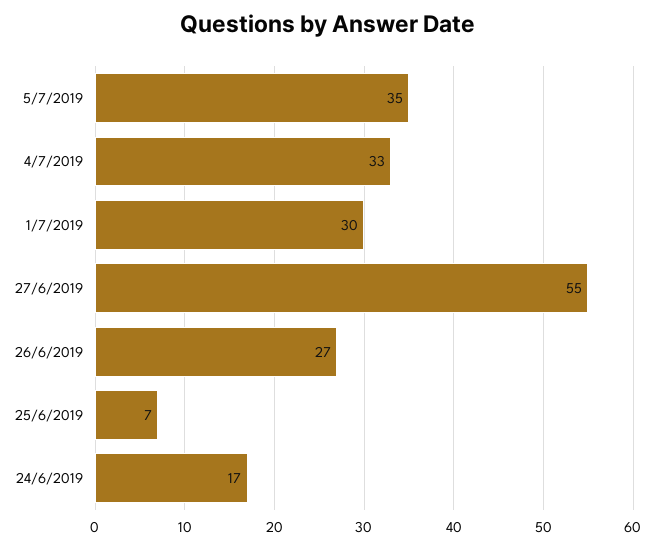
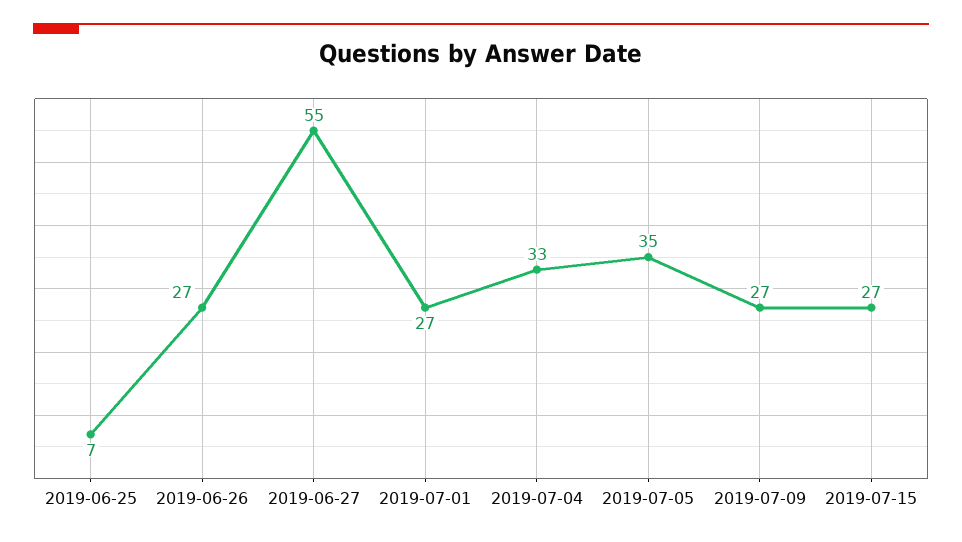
1/7/2019: 30 -> 27
24/6/2019: 17 -> none
2019-07-09: none -> 27
2019-07-15: none -> 27

